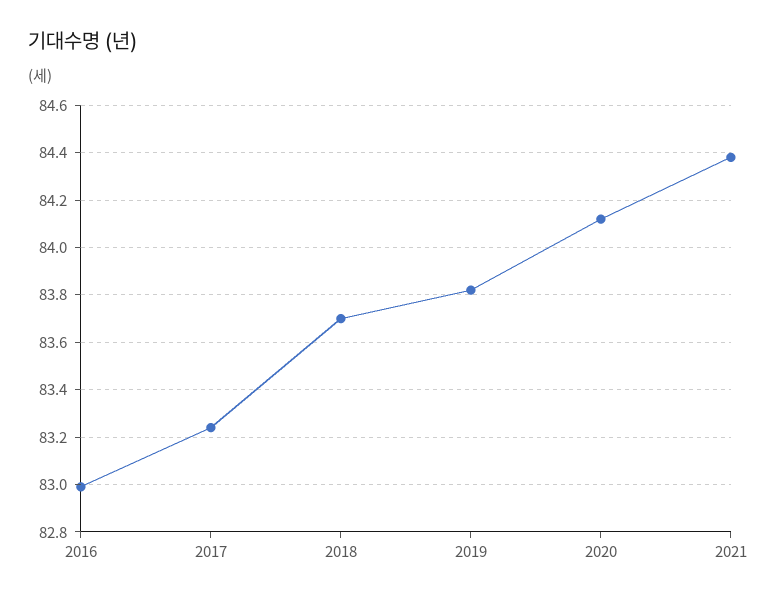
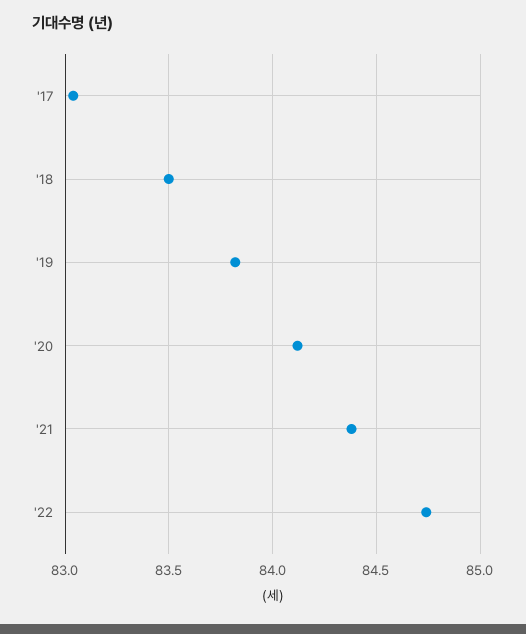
2016: 83 -> none
2017: 83.25 -> 83.05
2018: 83.7 -> 83.5
'22: none -> 84.75

